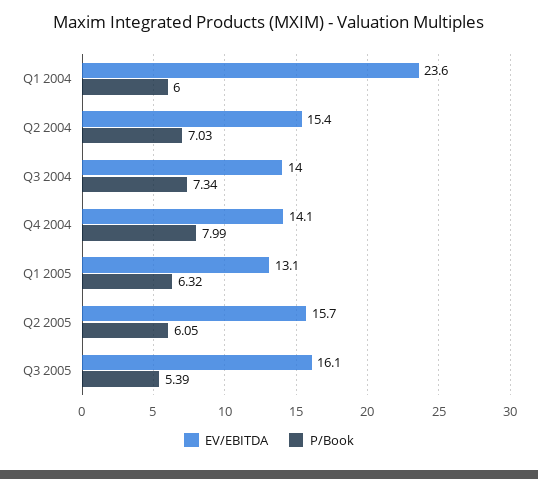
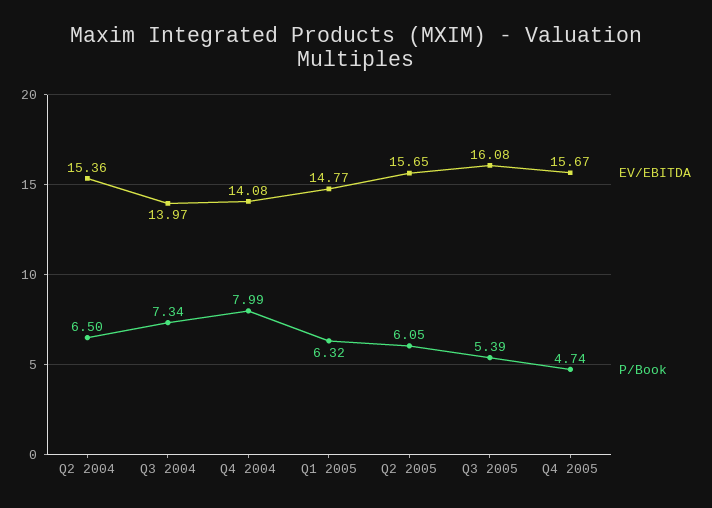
EV/EBITDA, Q1 2004: 23.6 -> none
P/Book, Q1 2004: 6 -> none
P/Book, Q2 2004: 7.03 -> 6.5
EV/EBITDA, Q1 2005: 13.1 -> 14.77
EV/EBITDA, Q4 2005: none -> 15.67
P/Book, Q4 2005: none -> 4.74

